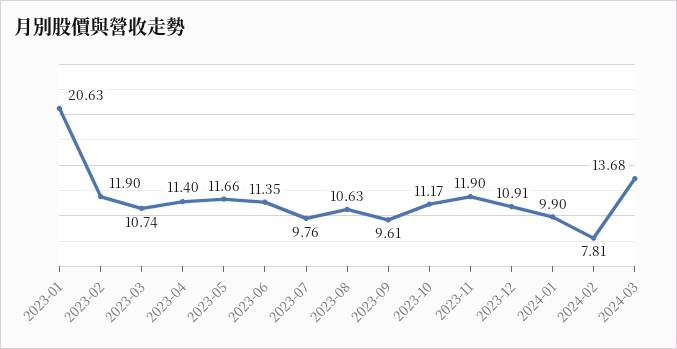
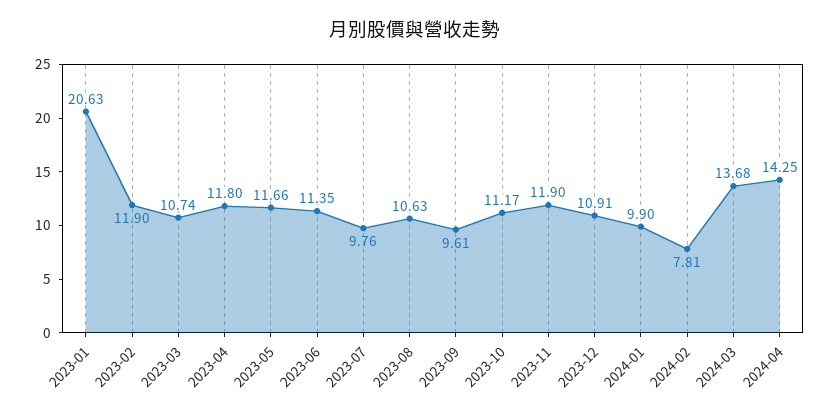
2023-04: 11.4 -> 11.8
2024-04: none -> 14.25

